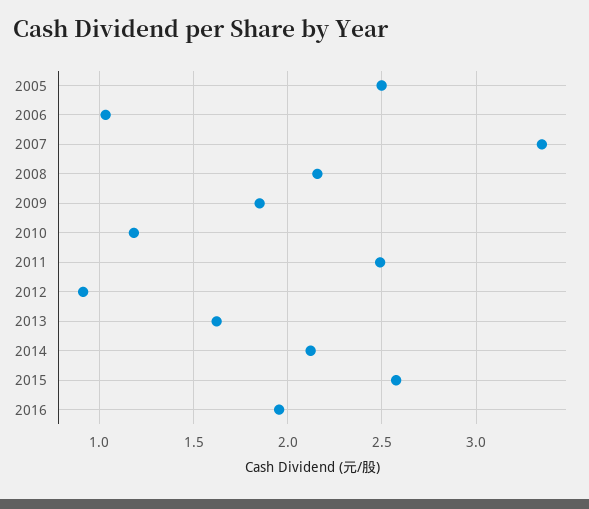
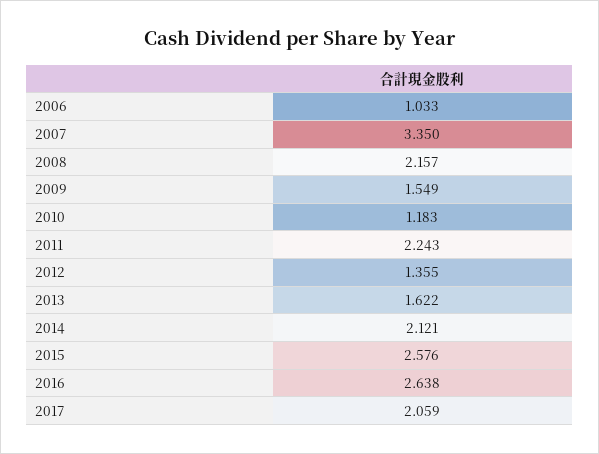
2005: 2.5 -> none
2009: 1.85 -> 1.549
2011: 2.5 -> 2.243
2012: 0.9 -> 1.355
2016: 1.95 -> 2.638
2017: none -> 2.059

